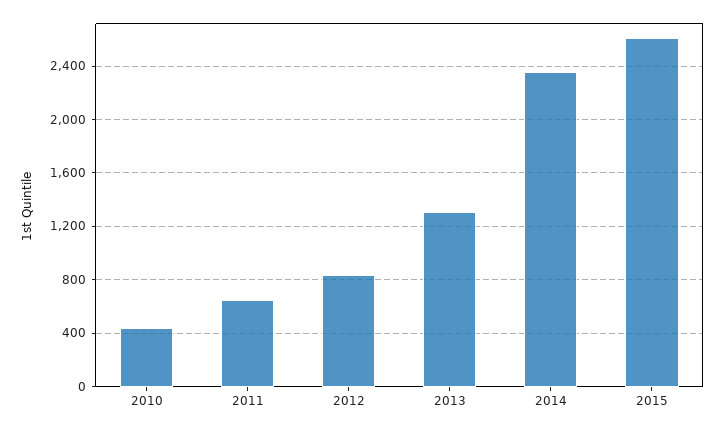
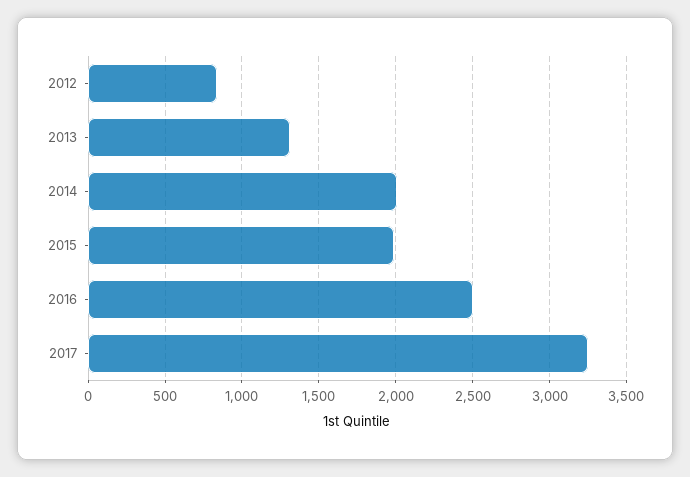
2010: 450 -> none
2011: 650 -> none
2014: 2350 -> 2000
2015: 2600 -> 2000
2016: none -> 2500
2017: none -> 3250

